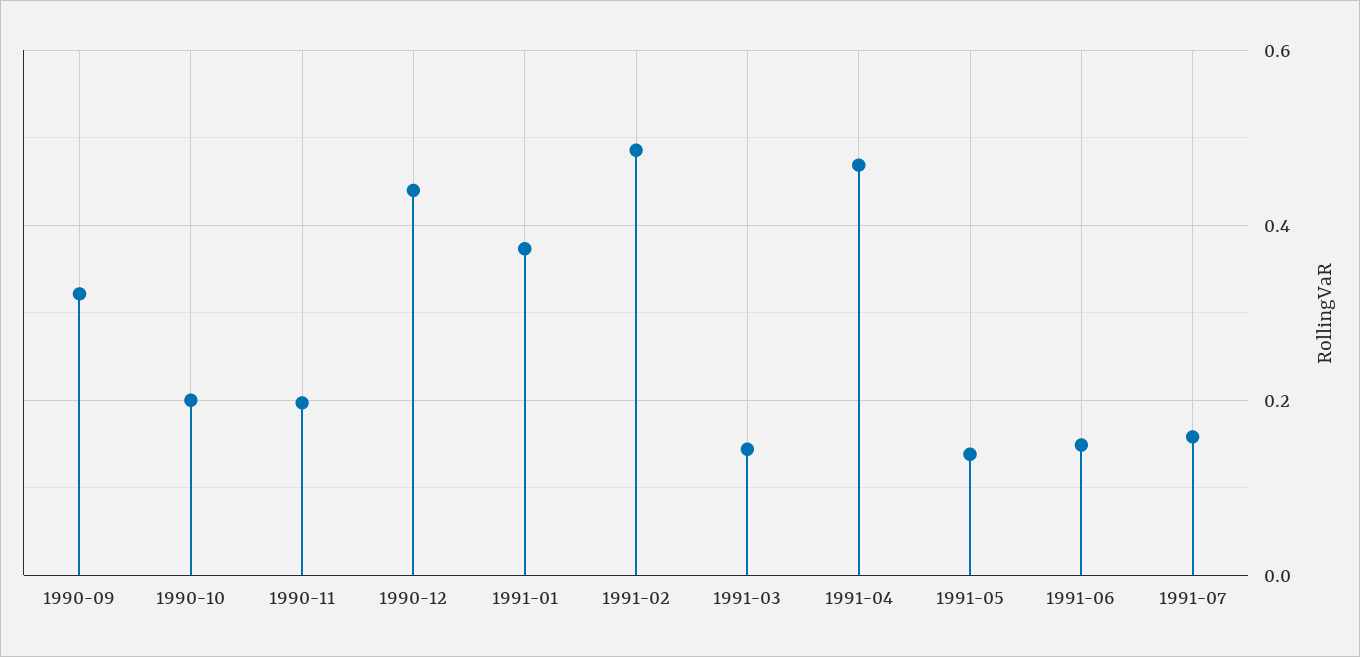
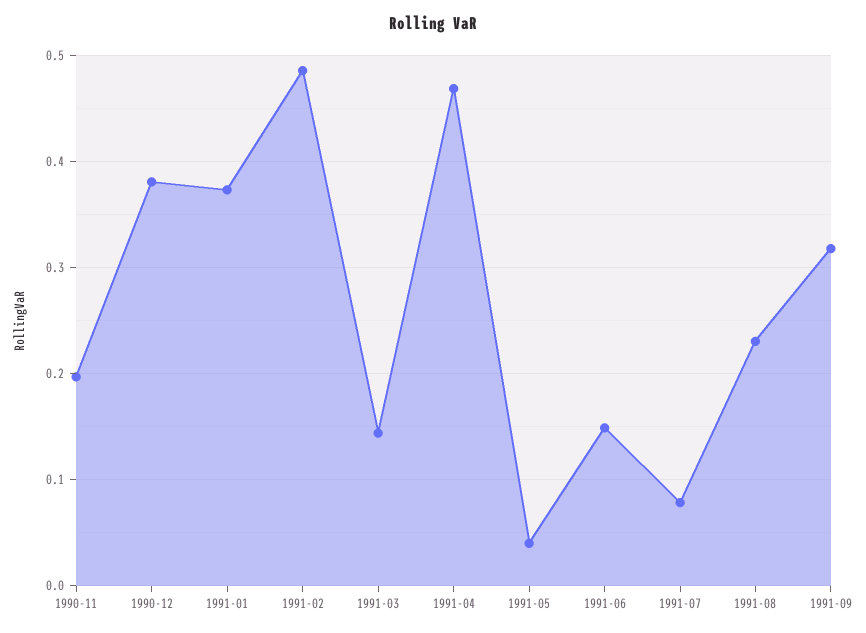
1990-09: 0.32 -> none
1990-10: 0.2 -> none
1990-12: 0.44 -> 0.38
1991-05: 0.14 -> 0.04
1991-07: 0.16 -> 0.08
1991-08: none -> 0.23
1991-09: none -> 0.32

